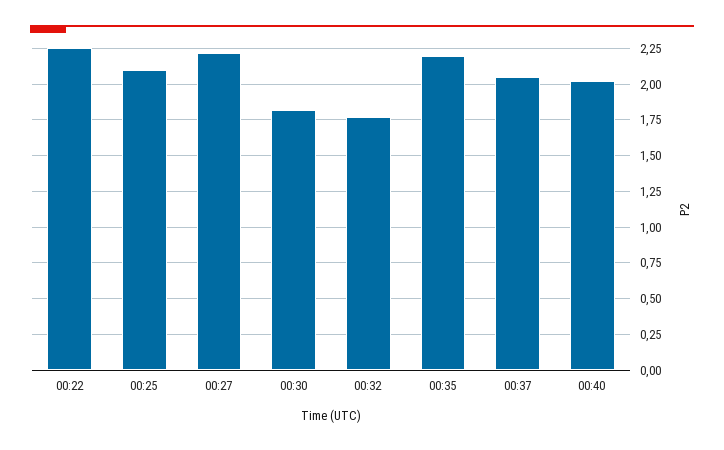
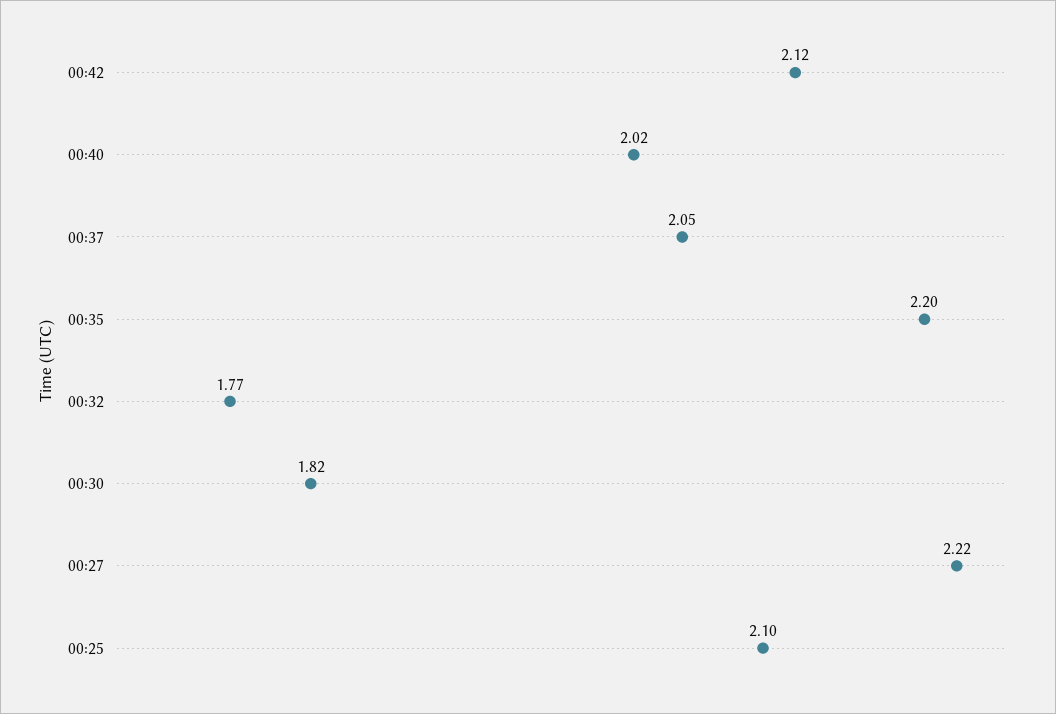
00:22: 2.25 -> none
00:42: none -> 2.12

